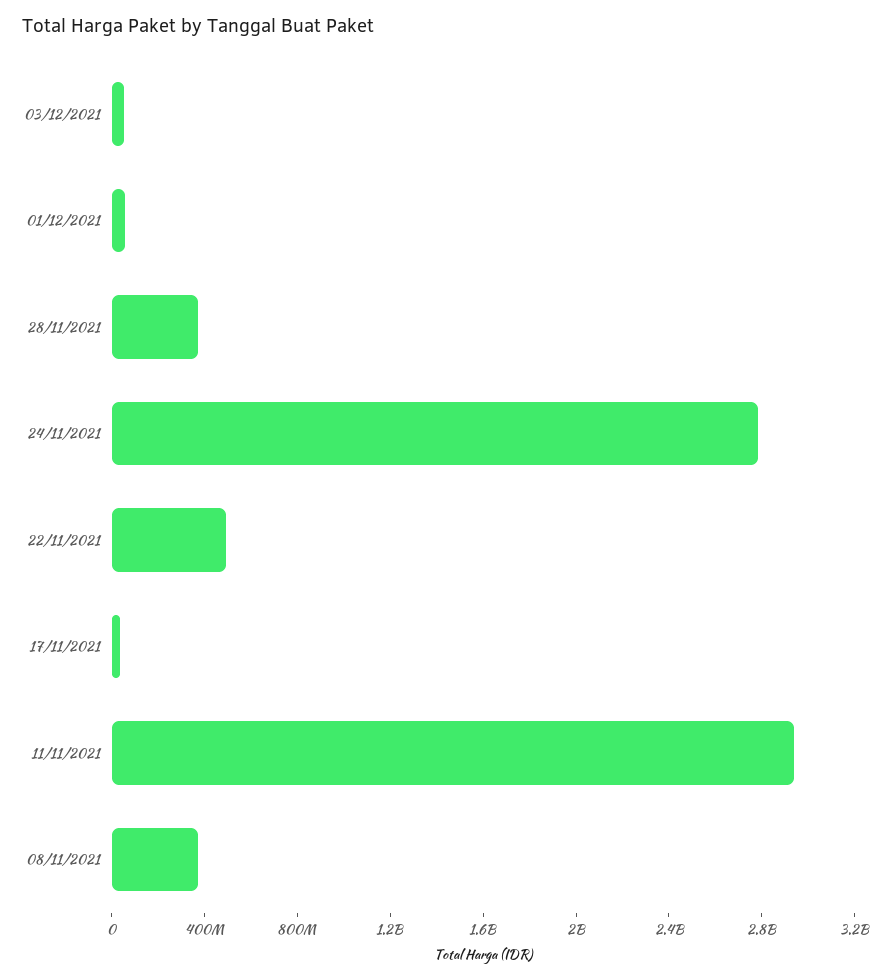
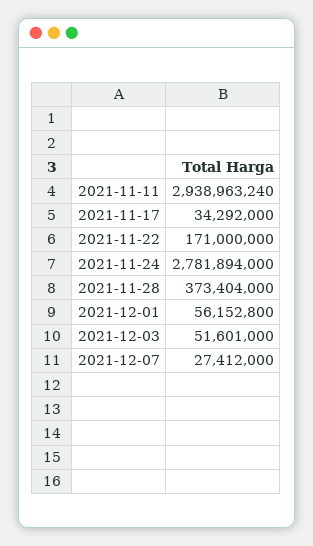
22/11/2021: 500000000 -> 171000000
08/11/2021: 400000000 -> none
2021-12-07: none -> 27412000

